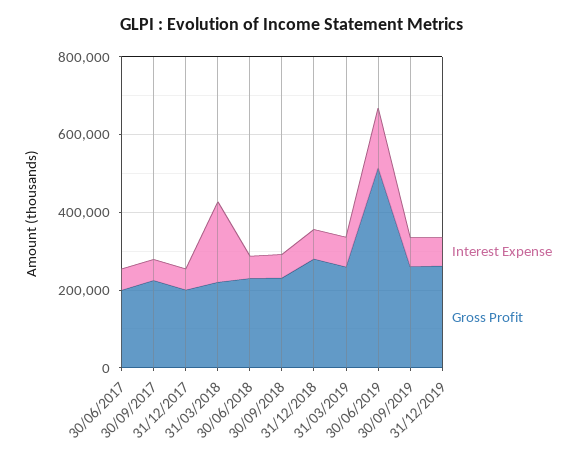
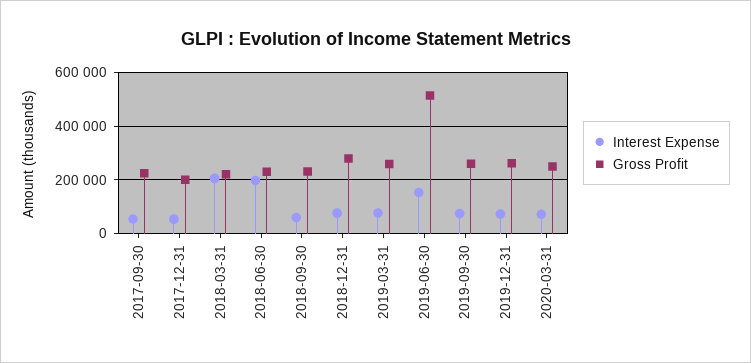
Interest Expense, 30/06/2017: 50000 -> none
Gross Profit, 30/06/2017: 200000 -> none
Interest Expense, 30/06/2018: 50000 -> 200000
Interest Expense, 2020-03-31: none -> 75000
Gross Profit, 2020-03-31: none -> 250000

